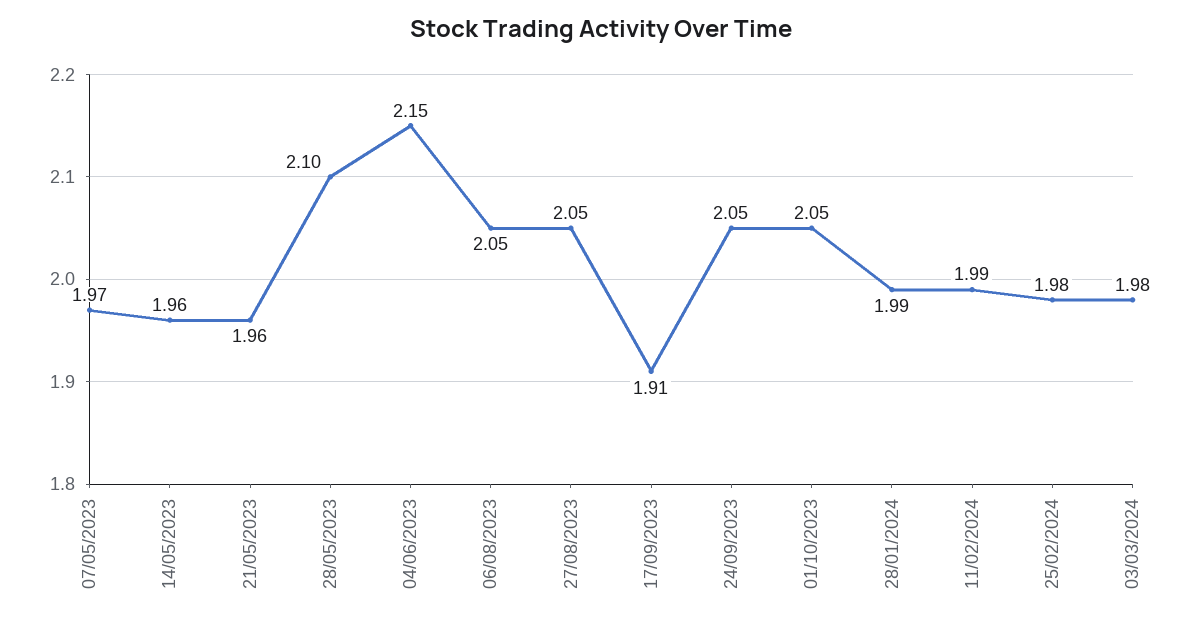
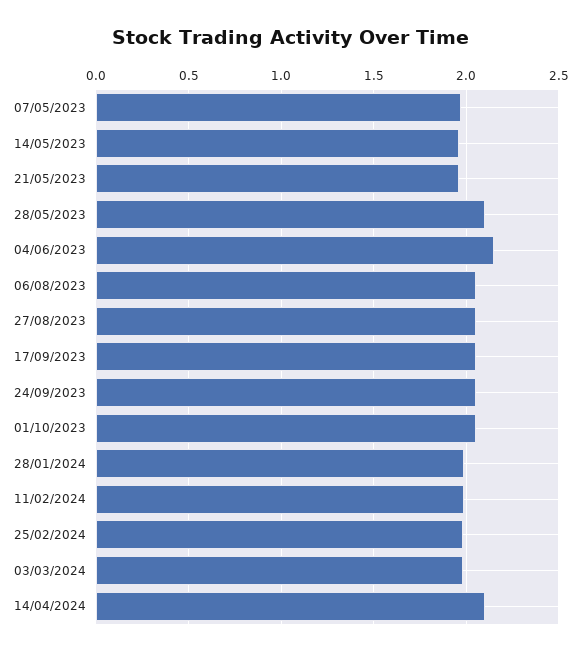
17/09/2023: 1.91 -> 2.05
14/04/2024: none -> 2.1

